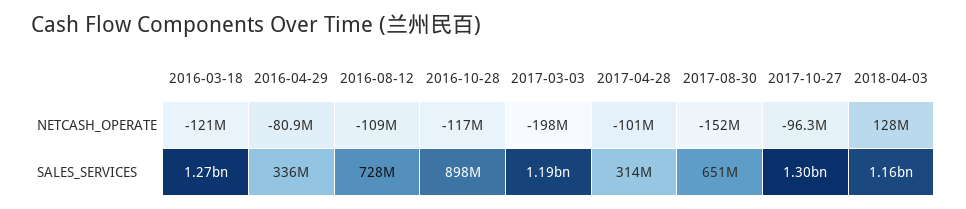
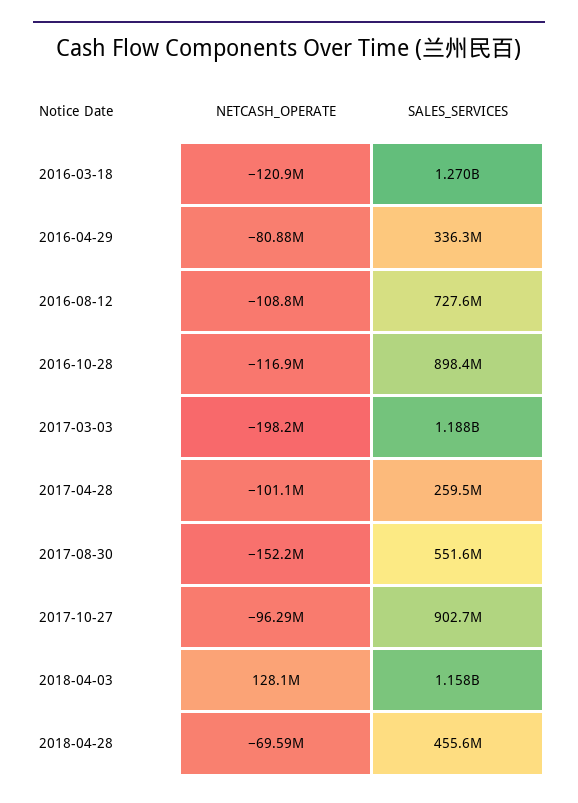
2017-04-28, SALES_SERVICES: 314000000 -> 259500000
2017-08-30, SALES_SERVICES: 651000000 -> 551600000
2017-10-27, SALES_SERVICES: 1300000000 -> 902700000
2018-04-28, NETCASH_OPERATE: none -> -69590000
2018-04-28, SALES_SERVICES: none -> 455600000

